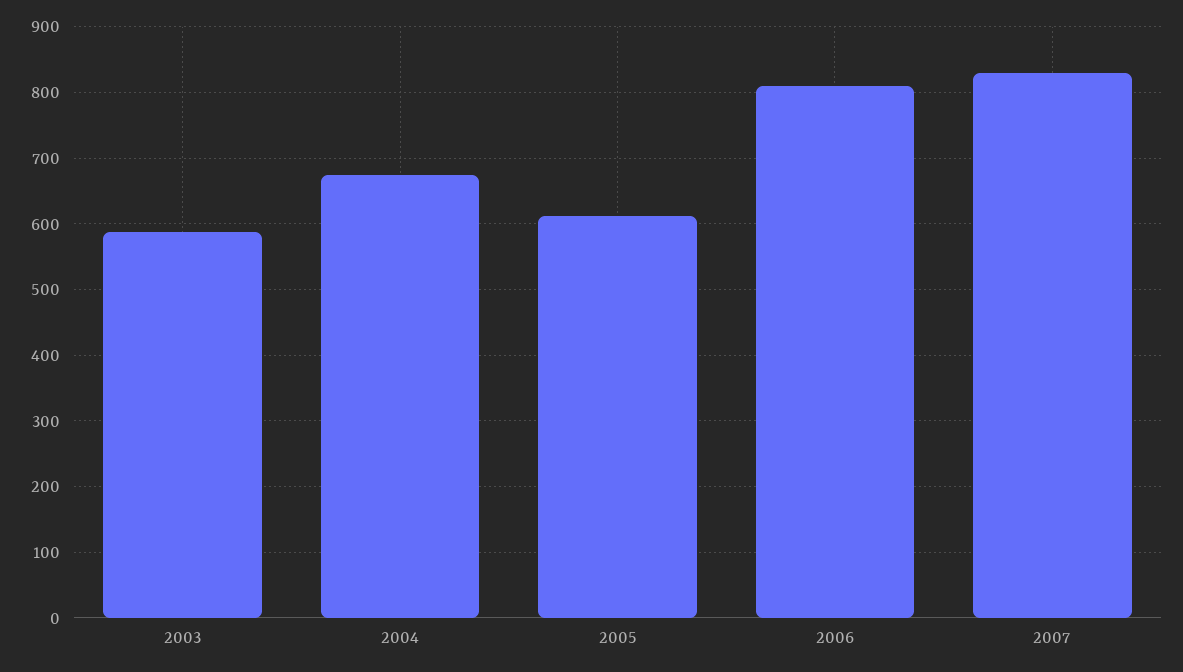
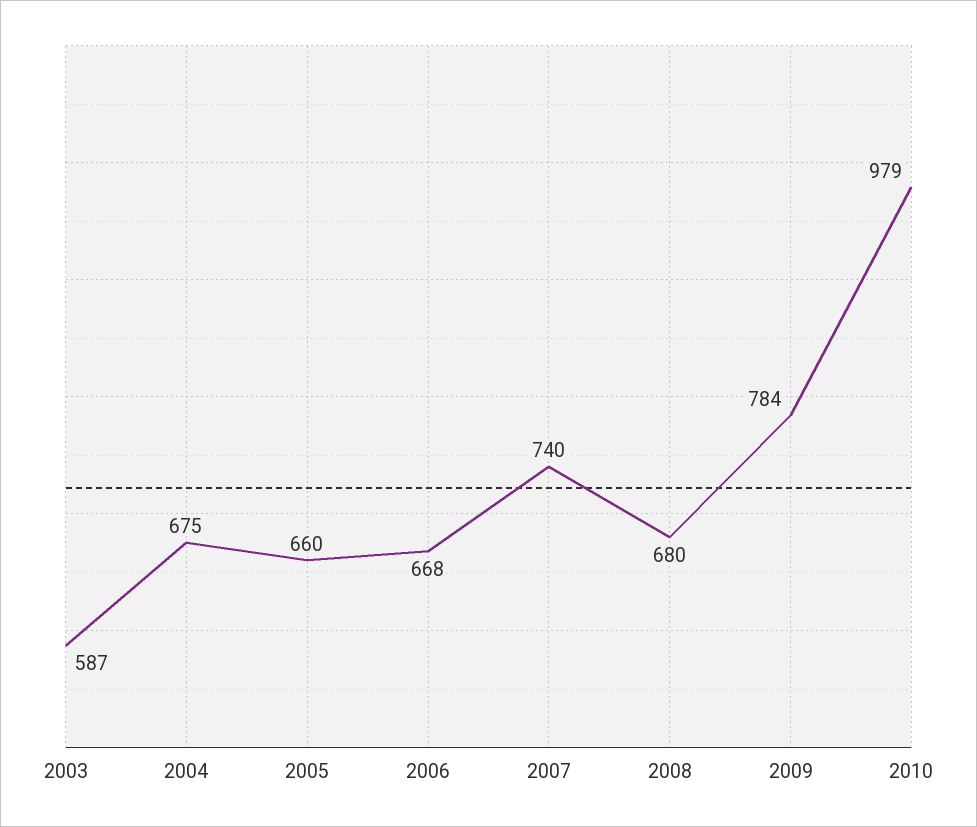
2005: 610 -> 660
2006: 810 -> 668
2007: 830 -> 740
2008: none -> 680
2009: none -> 784
2010: none -> 979

